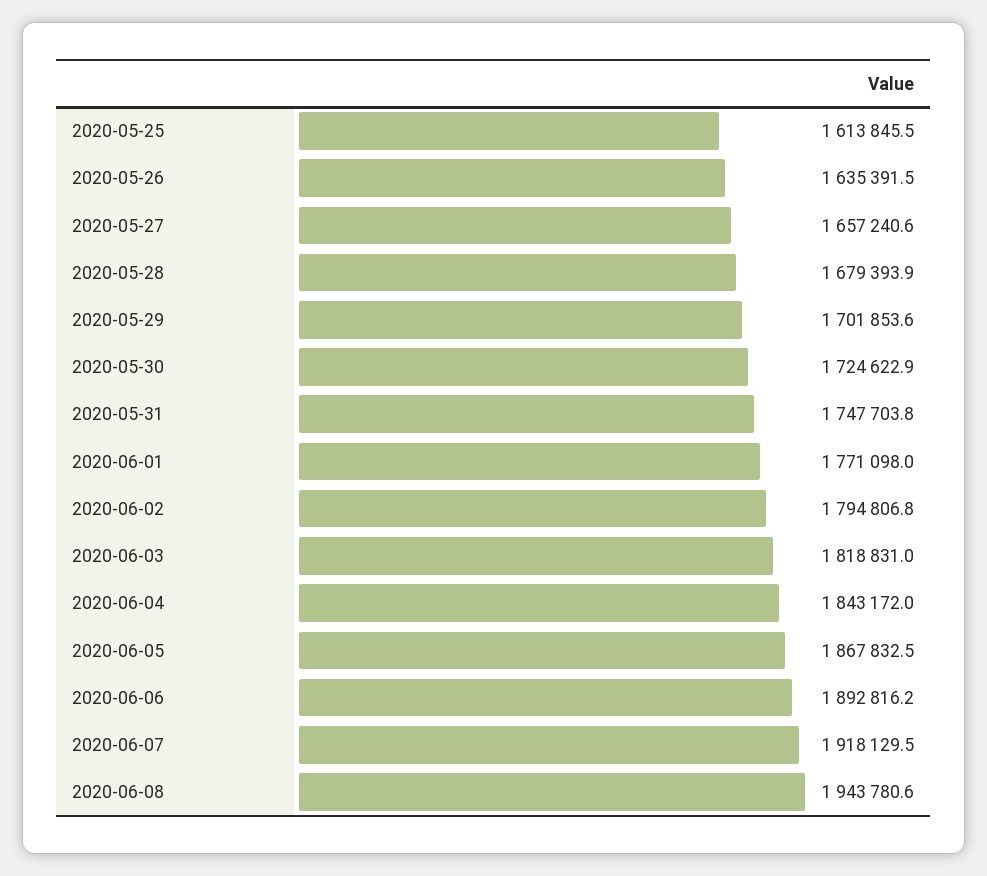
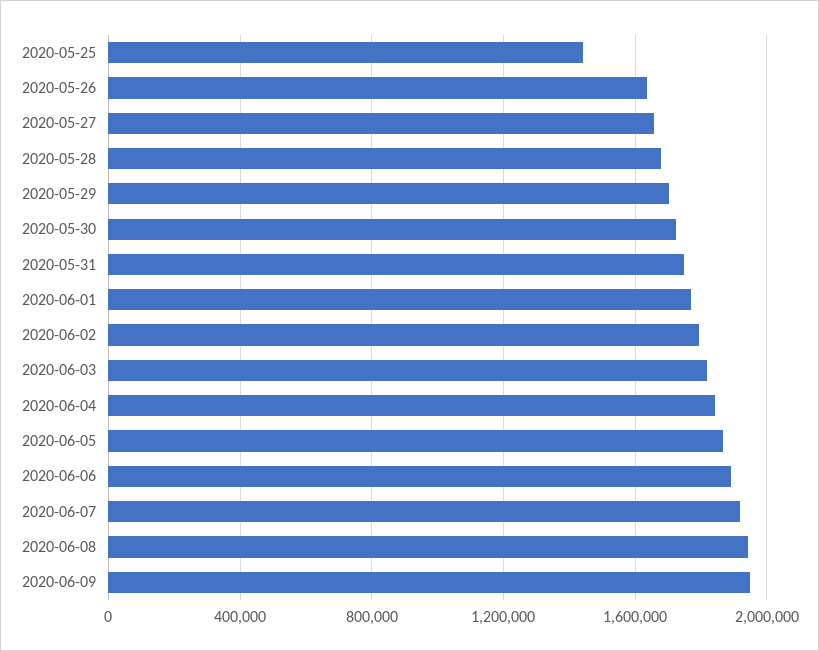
2020-05-25: 1613845.5 -> 1450000
2020-06-09: none -> 1950000

